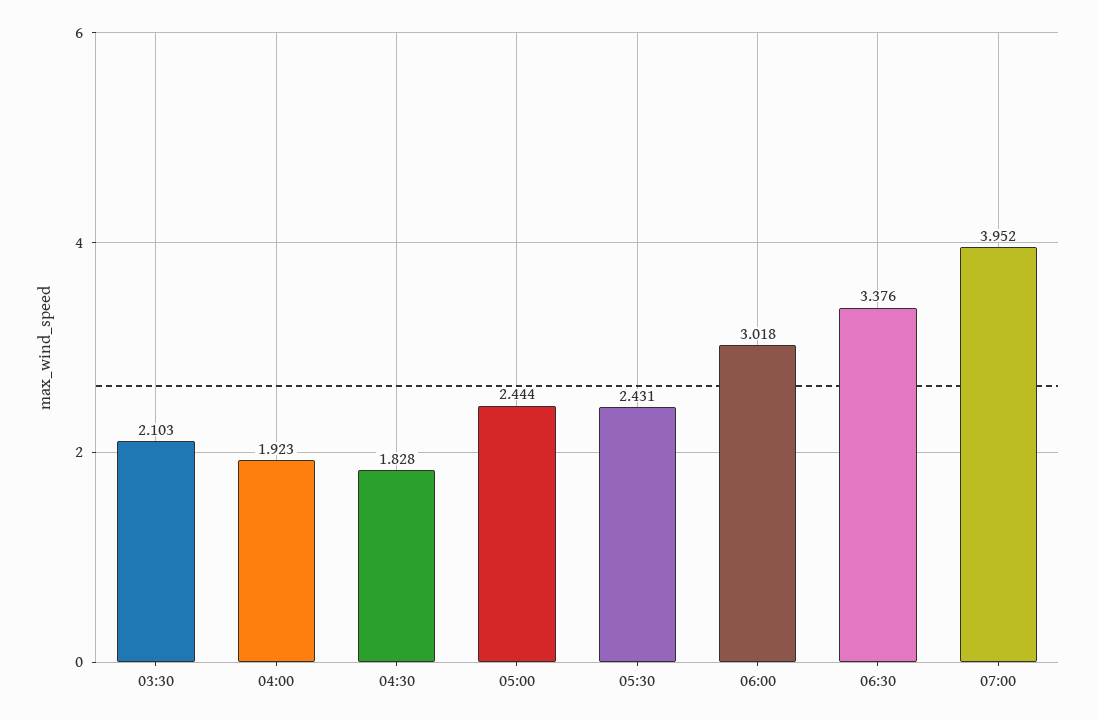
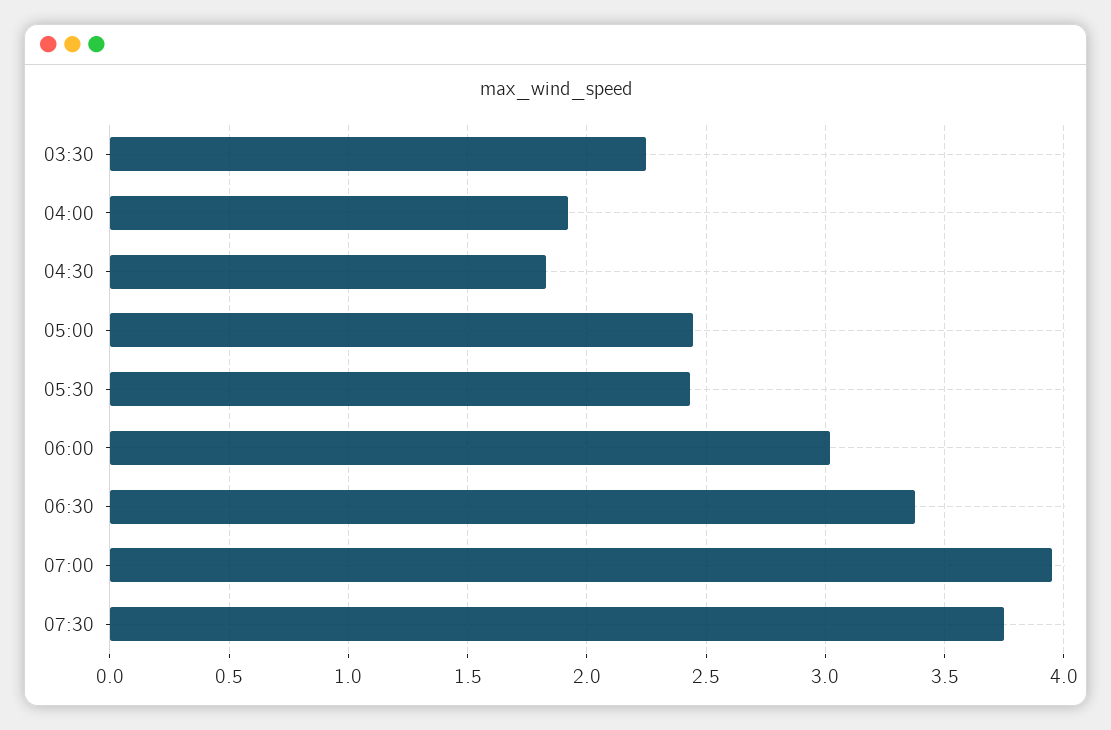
03:30: 2.103 -> 2.25
07:30: none -> 3.75

